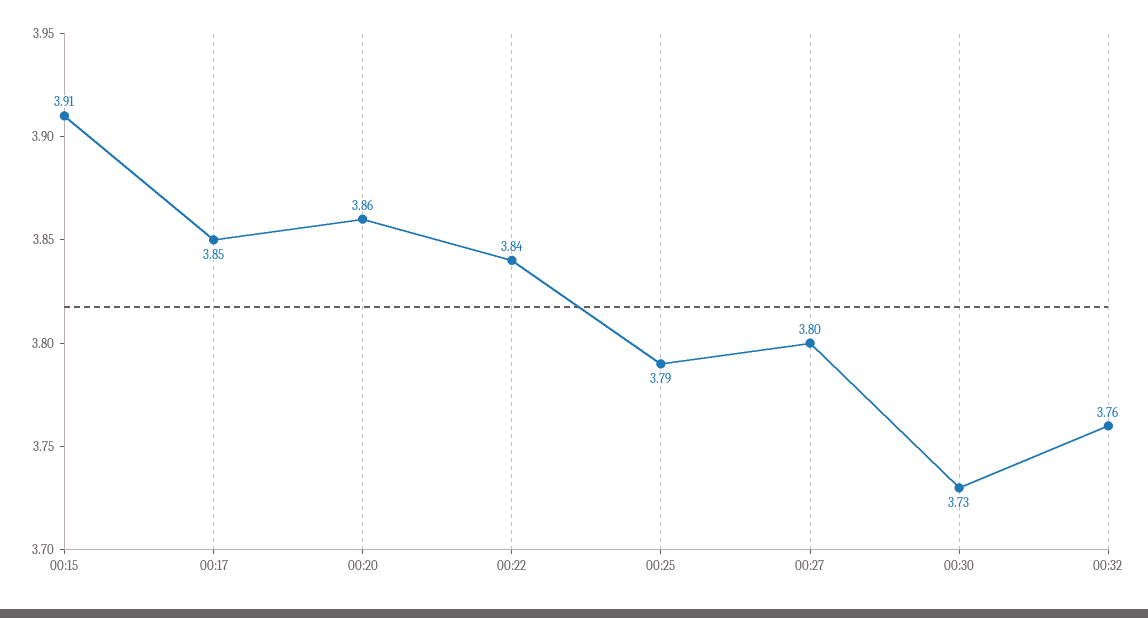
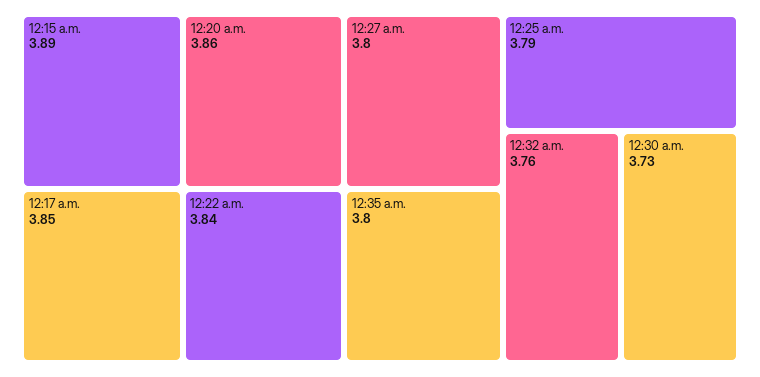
00:15: 3.91 -> 3.89
12:35 a.m.: none -> 3.8

